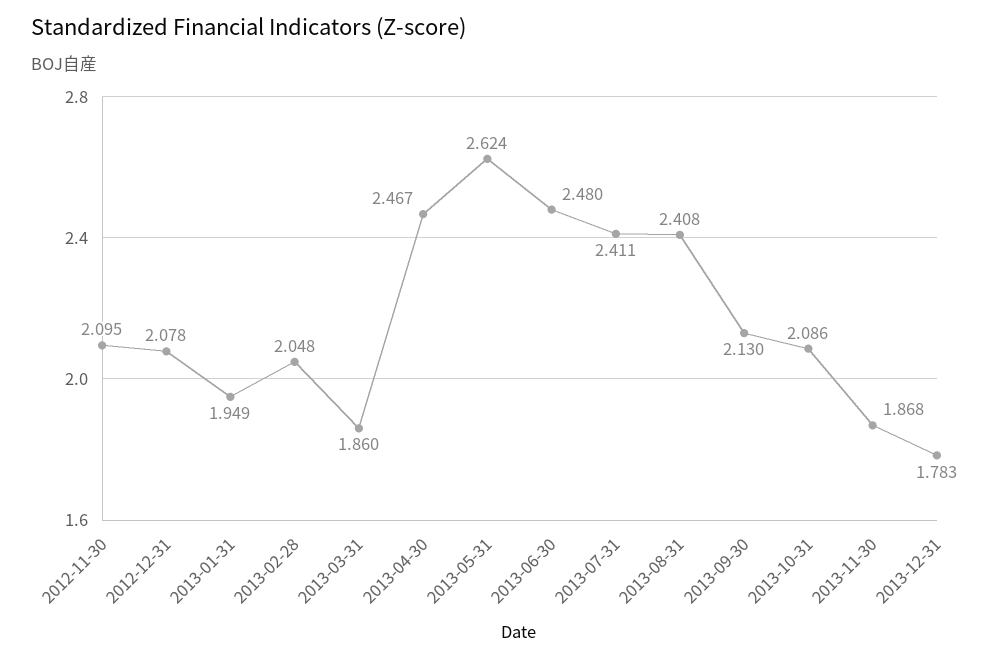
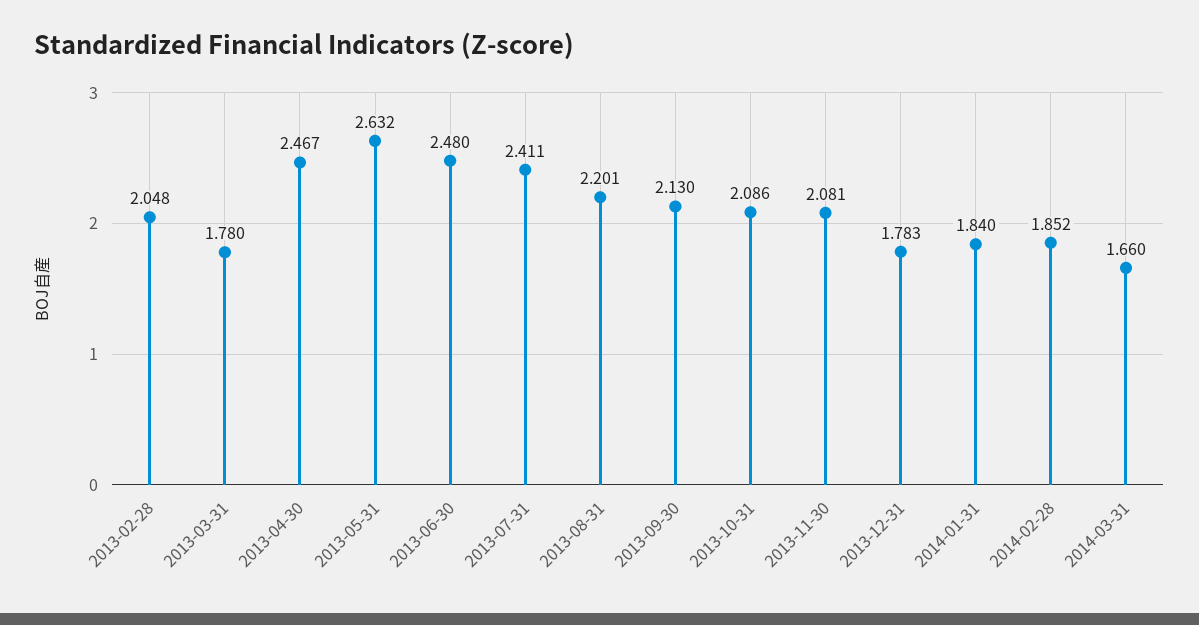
2012-11-30: 2.095 -> none
2012-12-31: 2.078 -> none
2013-01-31: 1.949 -> none
2013-03-31: 1.86 -> 1.78
2013-05-31: 2.624 -> 2.632
2013-08-31: 2.408 -> 2.201
2013-11-30: 1.868 -> 2.081
2014-01-31: none -> 1.84
2014-02-28: none -> 1.852
2014-03-31: none -> 1.66

